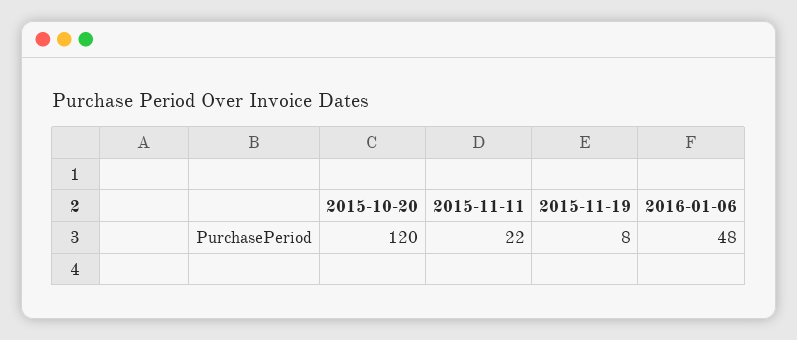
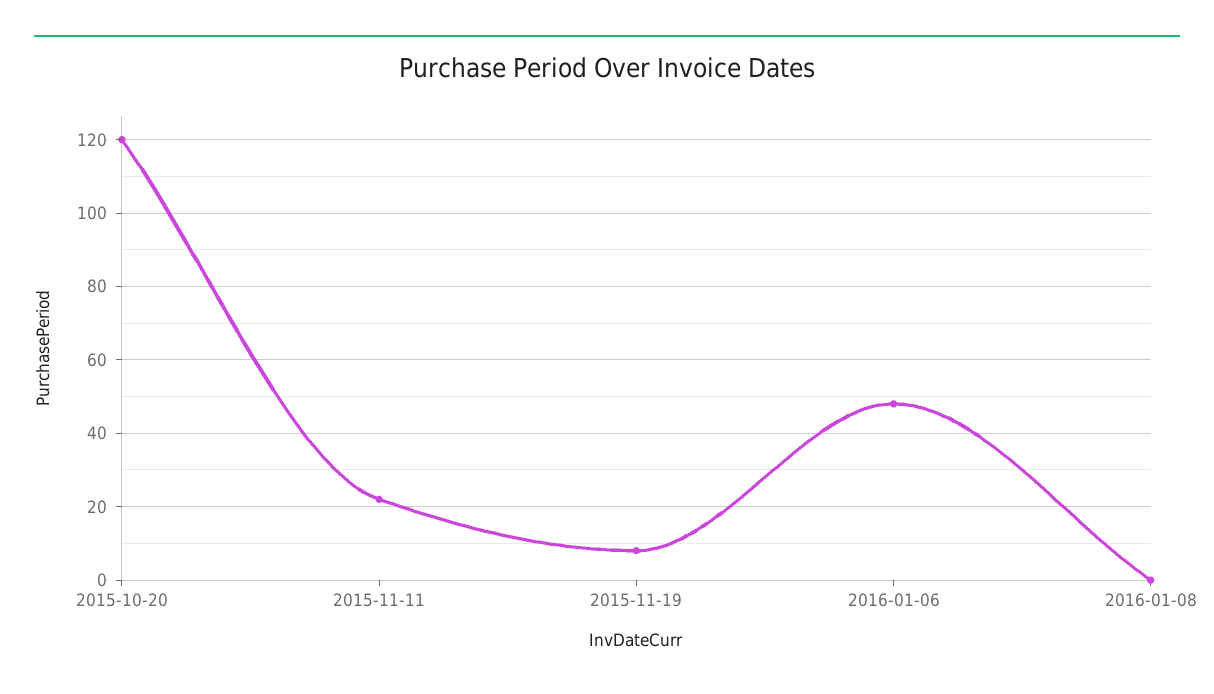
2016-01-08: none -> 0

